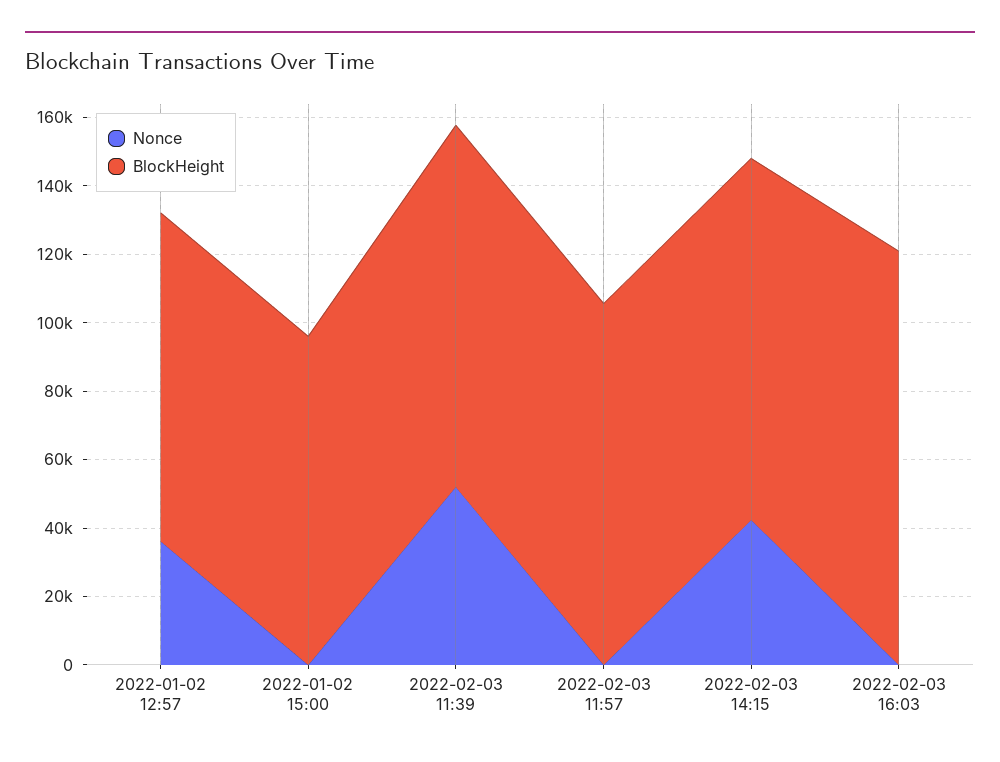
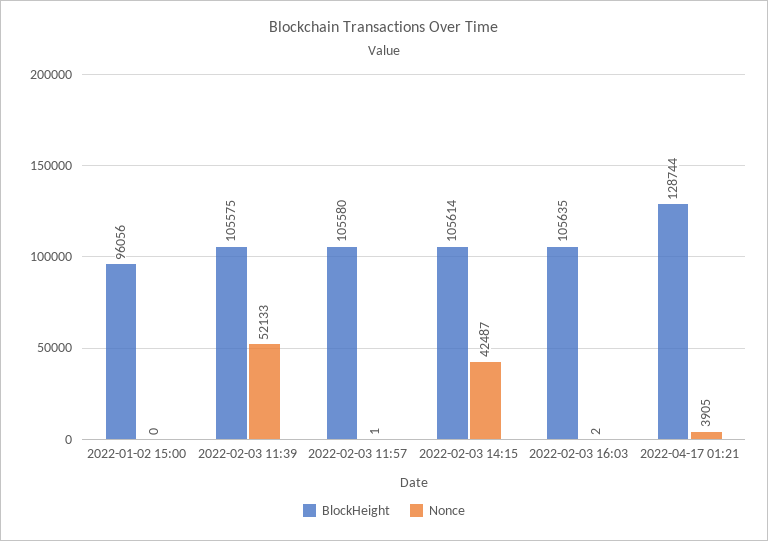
Nonce, 2022-01-02 12:57: 35000 -> none
BlockHeight, 2022-01-02 12:57: 95000 -> none
BlockHeight, 2022-02-03 16:03: 120000 -> 105635
BlockHeight, 2022-04-17 01:21: none -> 128744
Nonce, 2022-04-17 01:21: none -> 3905

